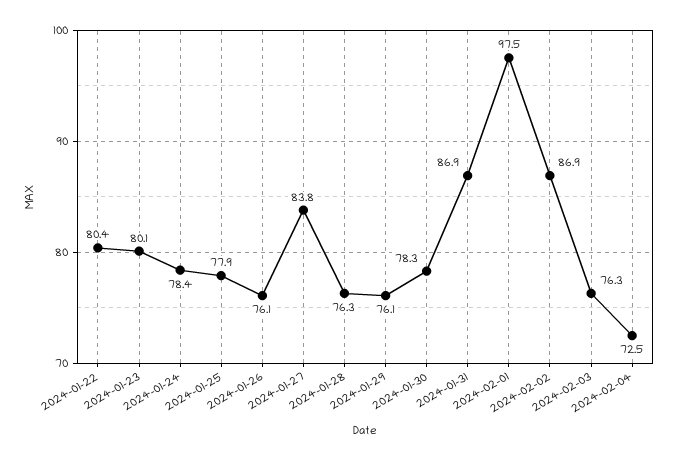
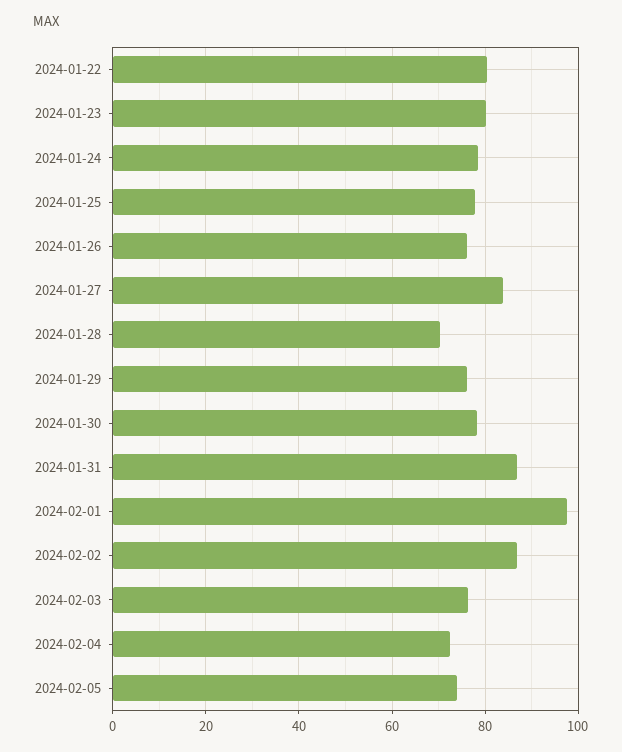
2024-01-28: 76.3 -> 70
2024-02-05: none -> 74

